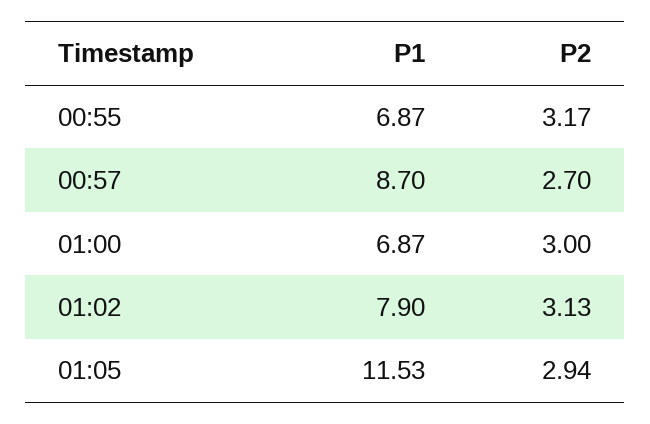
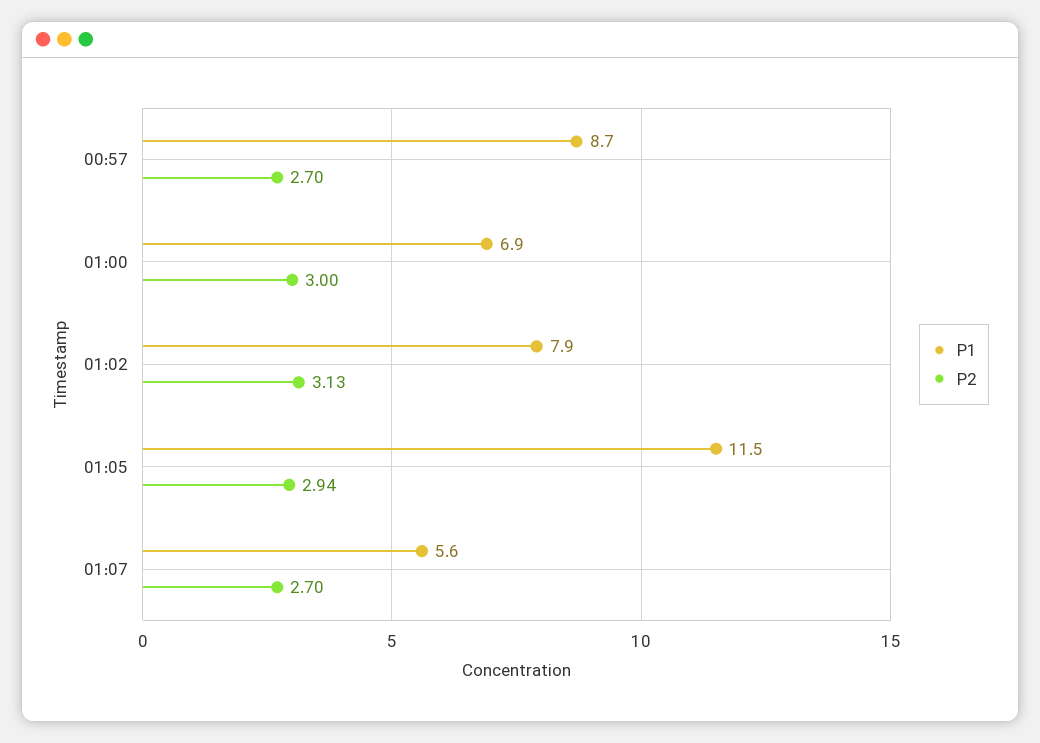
P1, 00:55: 6.87 -> none
P2, 00:55: 3.17 -> none
P1, 01:07: none -> 5.6
P2, 01:07: none -> 2.7

